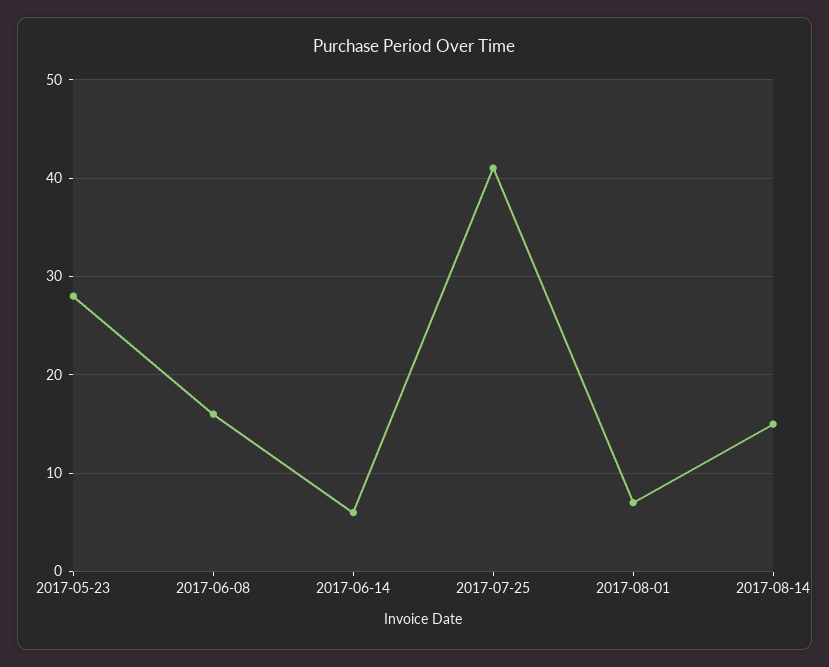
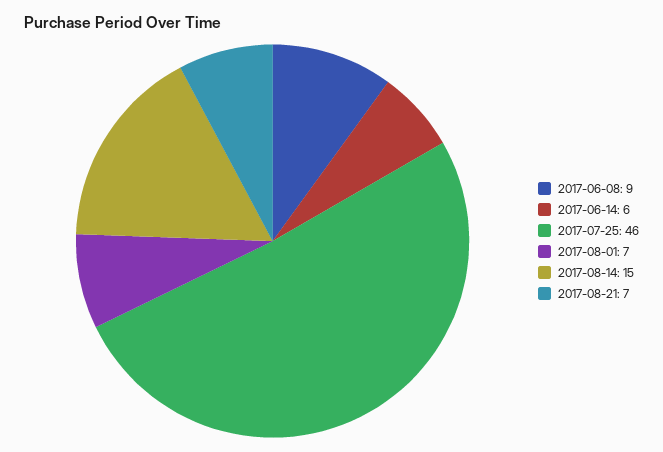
2017-05-23: 28 -> none
2017-06-08: 16 -> 9
2017-07-25: 41 -> 46
2017-08-21: none -> 7

